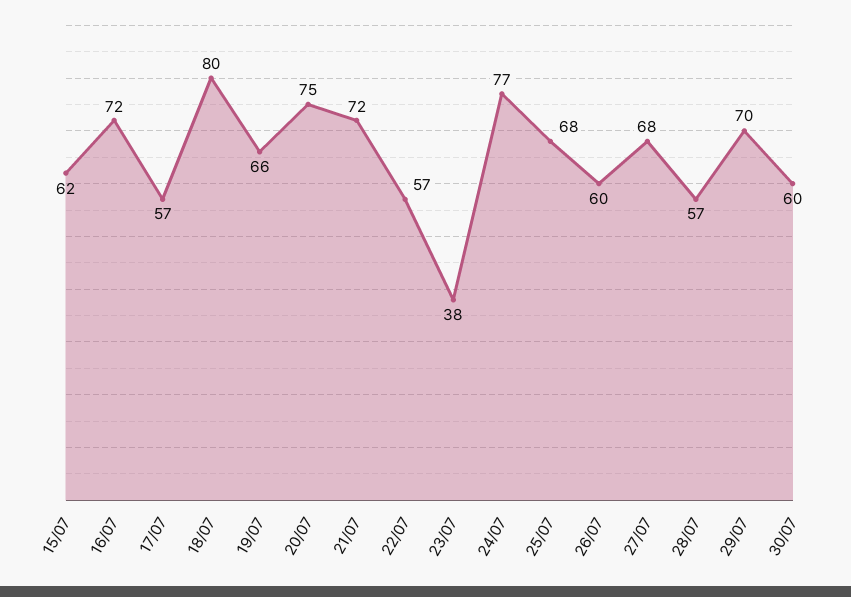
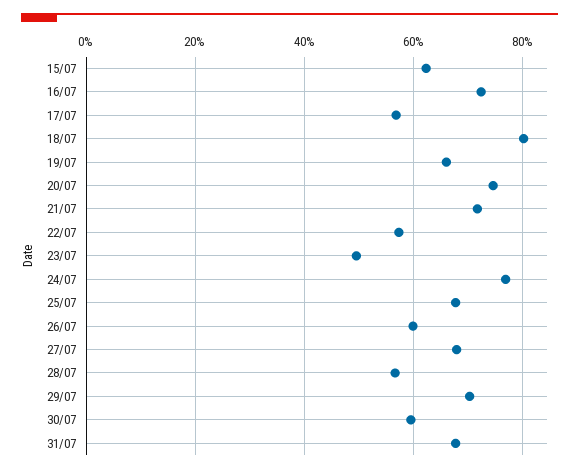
23/07: 38 -> 50
31/07: none -> 68

